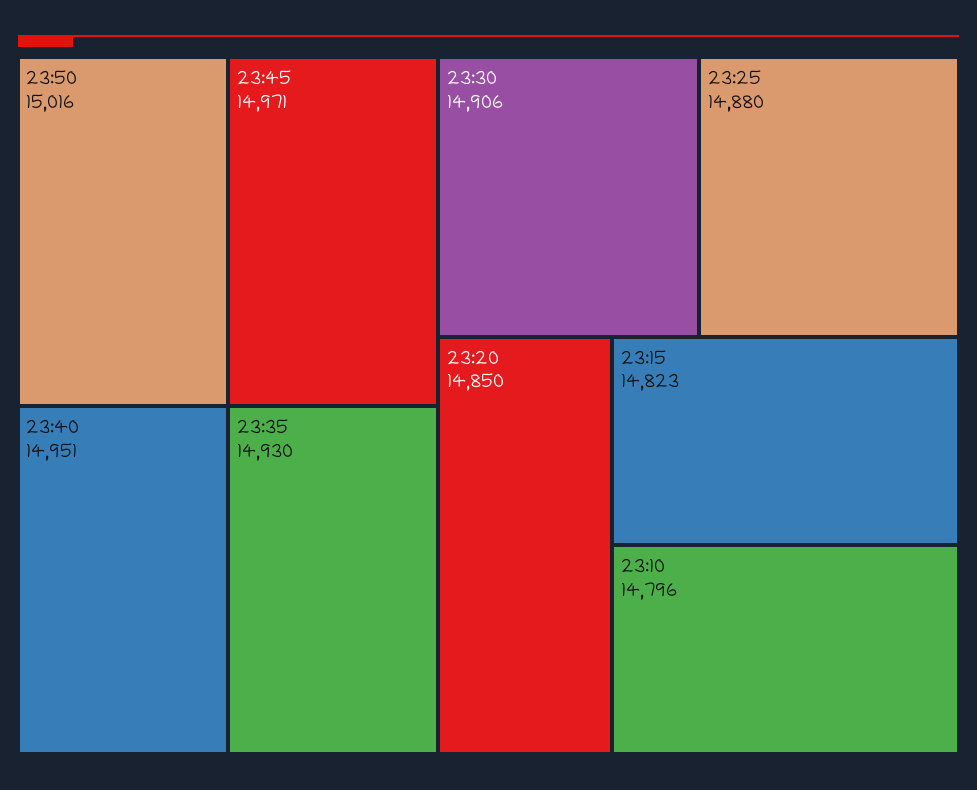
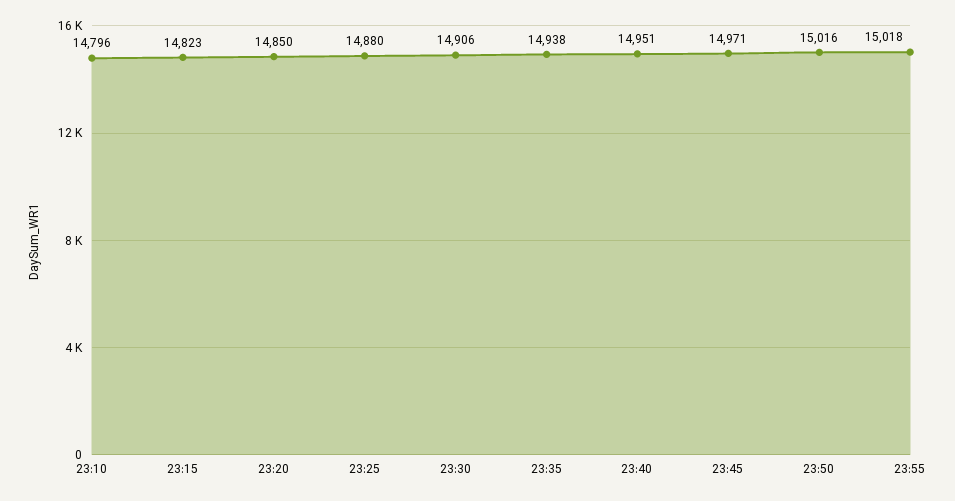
23:35: 14930 -> 14938
23:55: none -> 15018

